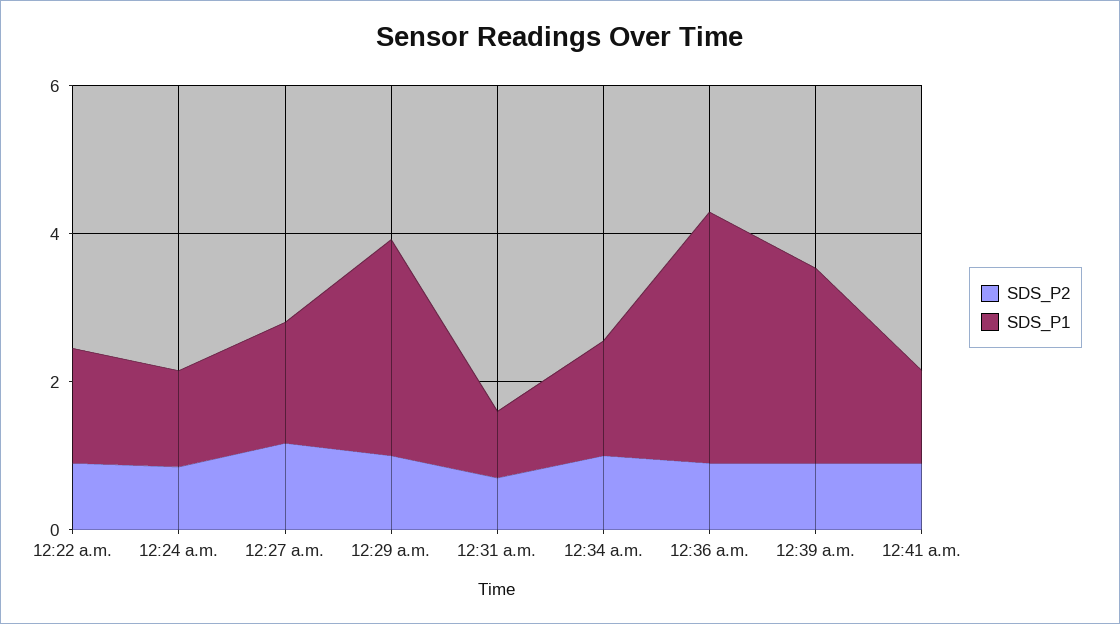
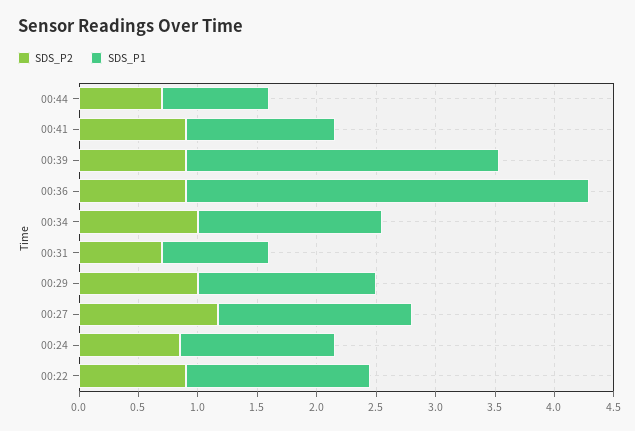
SDS_P1, 12:29 a.m.: 3 -> 1.5
SDS_P2, 00:44: none -> 0.7
SDS_P1, 00:44: none -> 0.9

